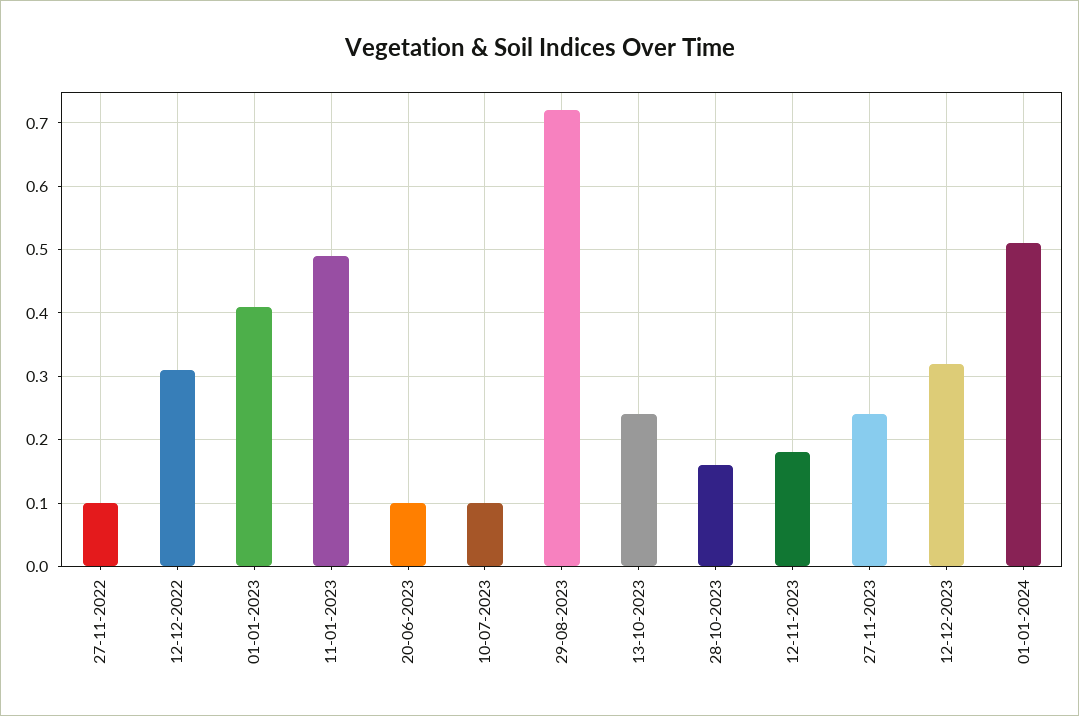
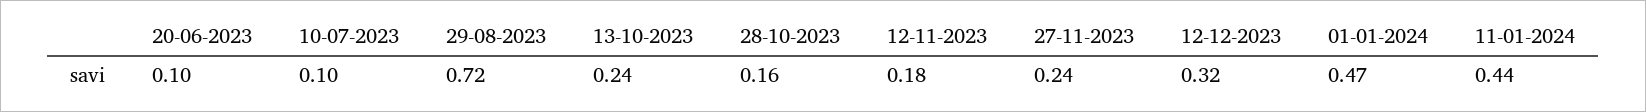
27-11-2022: 0.1 -> none
12-12-2022: 0.31 -> none
01-01-2023: 0.41 -> none
11-01-2023: 0.49 -> none
01-01-2024: 0.51 -> 0.47
11-01-2024: none -> 0.44

